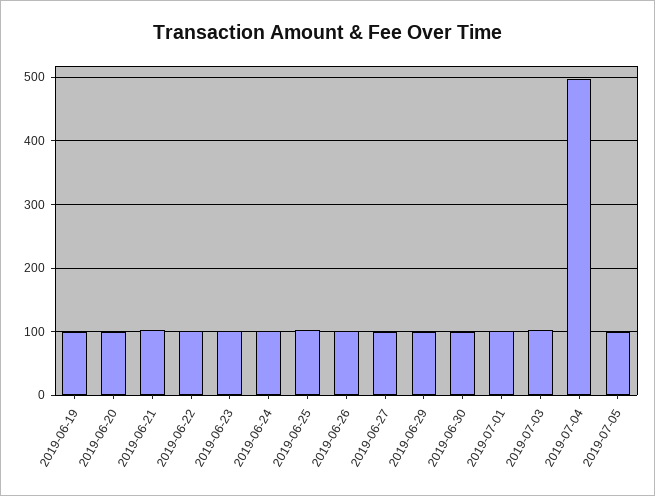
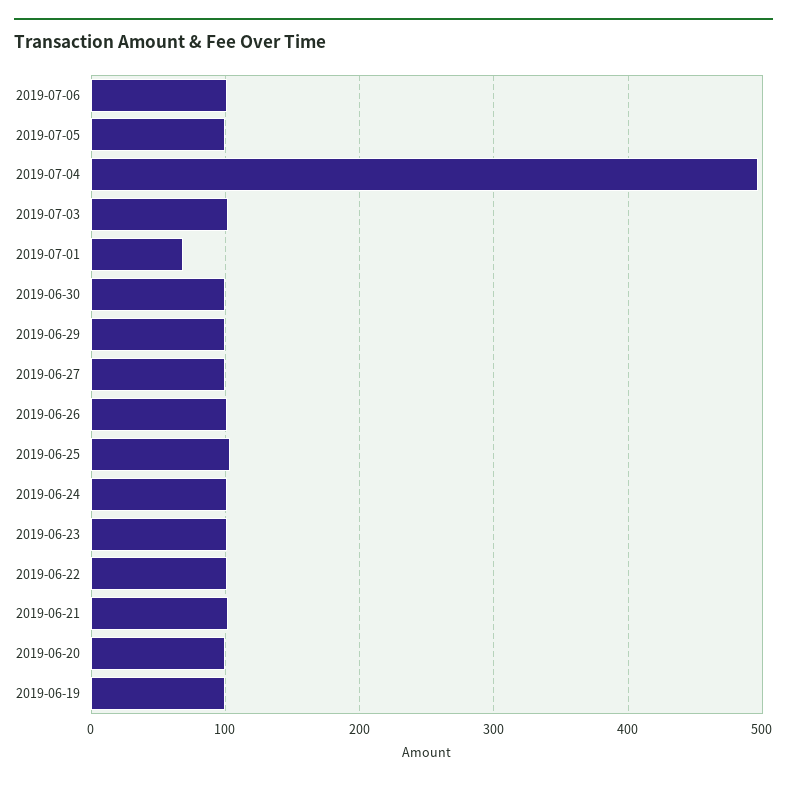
2019-07-01: 100 -> 70
2019-07-06: none -> 100

